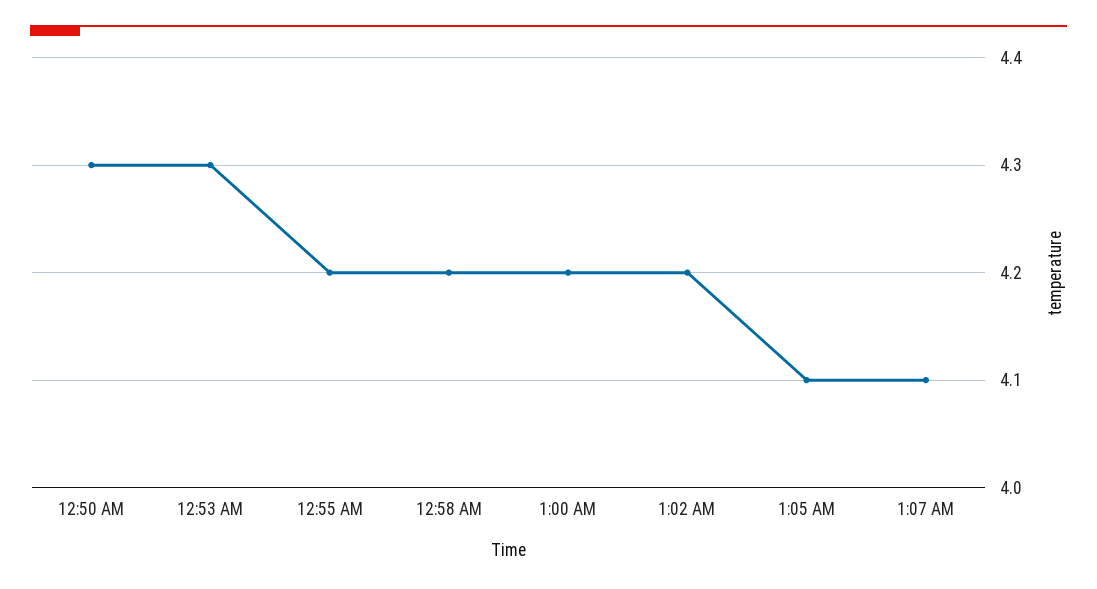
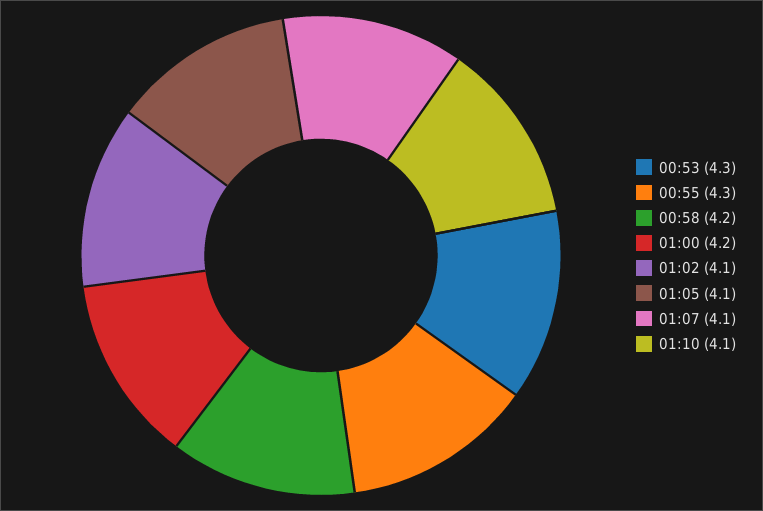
12:50 AM: 4.3 -> none
12:55 AM: 4.2 -> 4.3
1:02 AM: 4.2 -> 4.1
01:10: none -> 4.1

